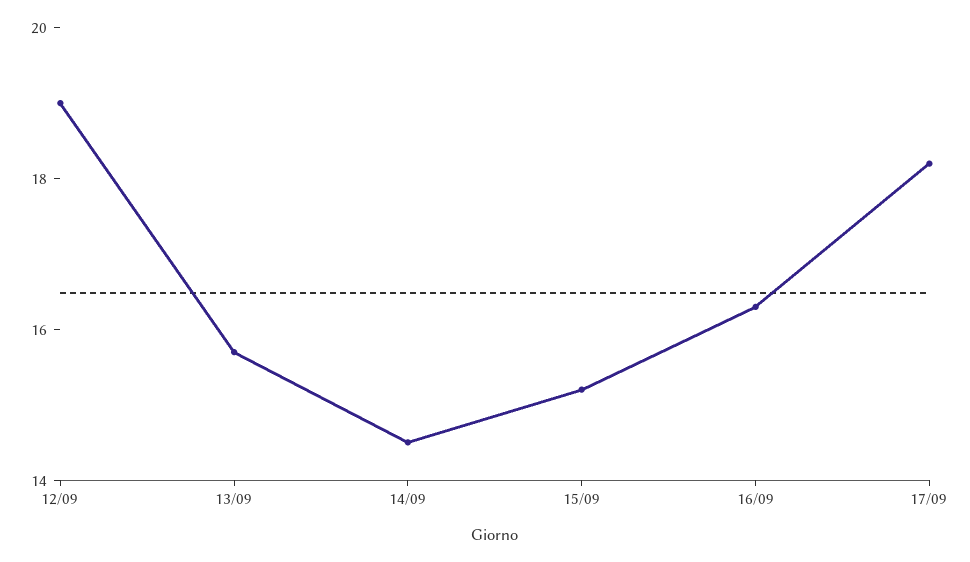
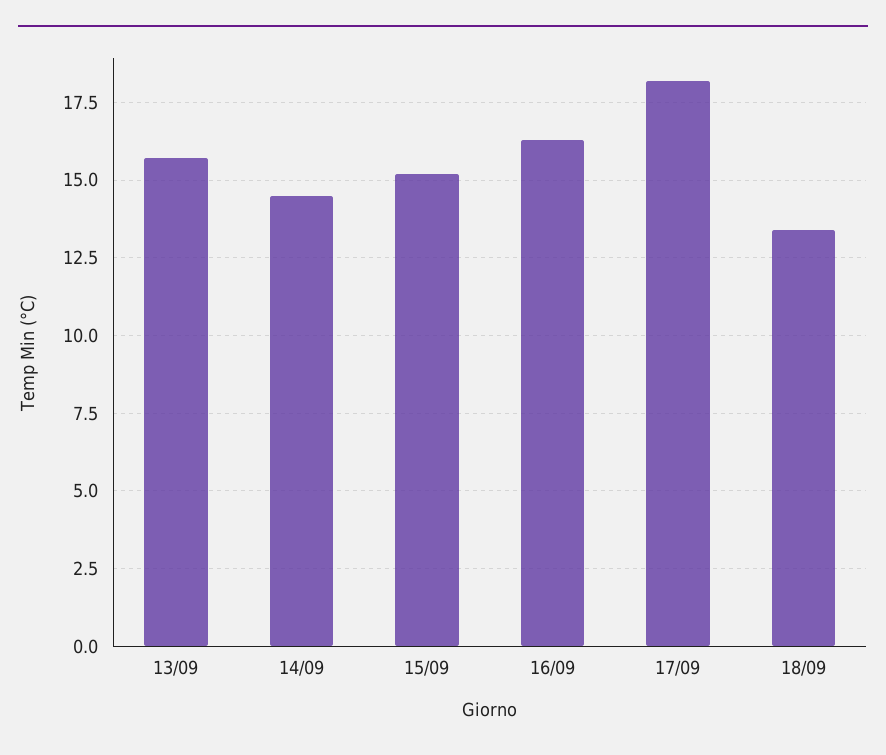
12/09: 19 -> none
18/09: none -> 13.5

